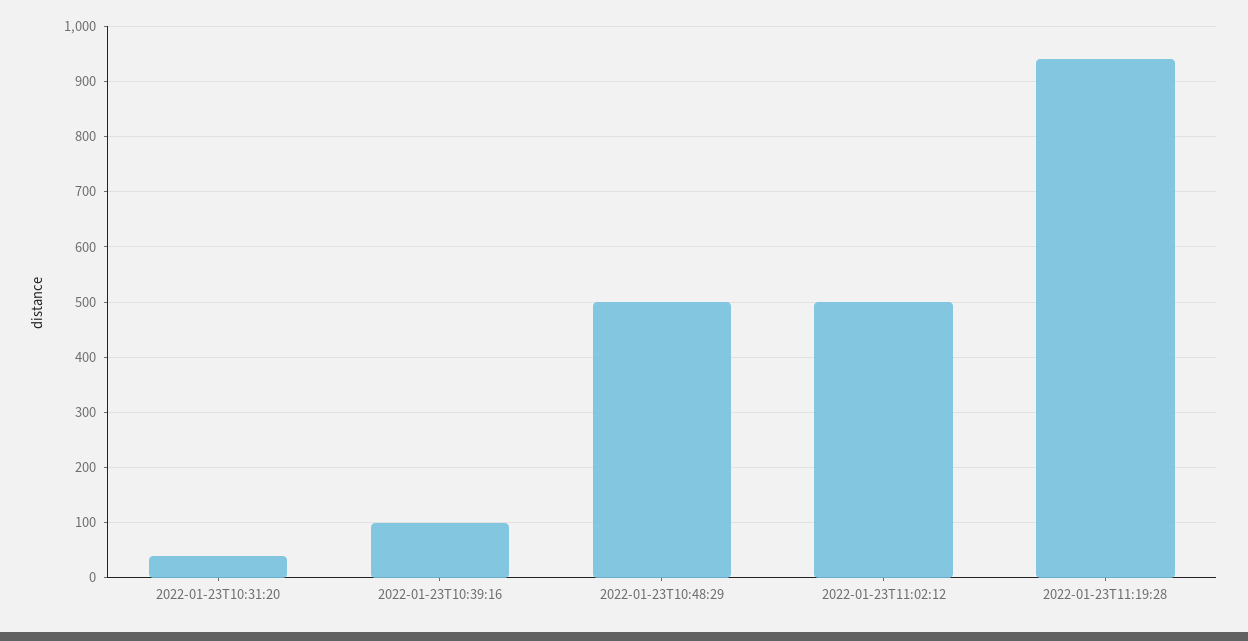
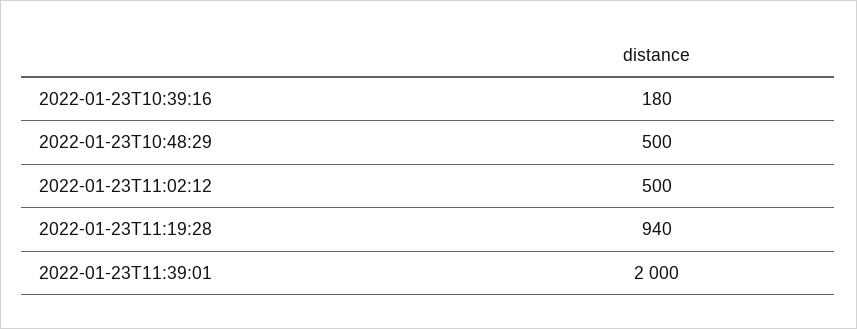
2022-01-23T10:31:20: 40 -> none
2022-01-23T10:39:16: 100 -> 180
2022-01-23T11:39:01: none -> 2000

